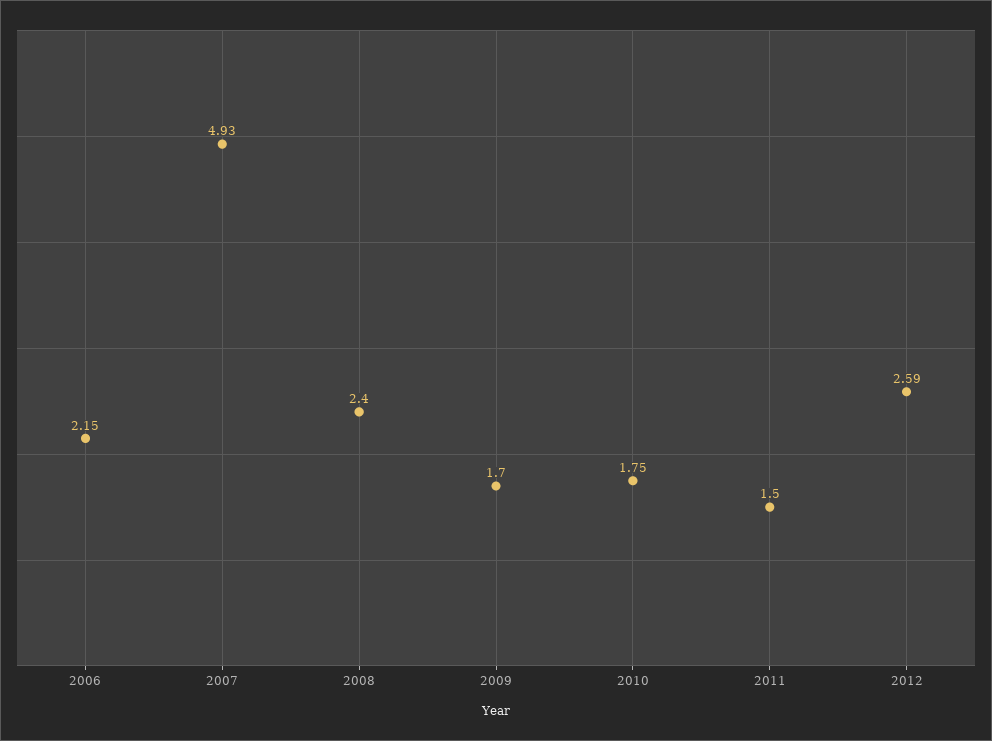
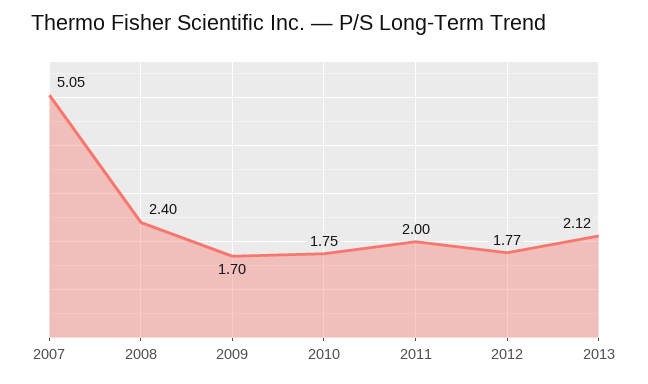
2006: 2.15 -> none
2007: 4.93 -> 5.05
2011: 1.5 -> 2
2012: 2.59 -> 1.77
2013: none -> 2.12

